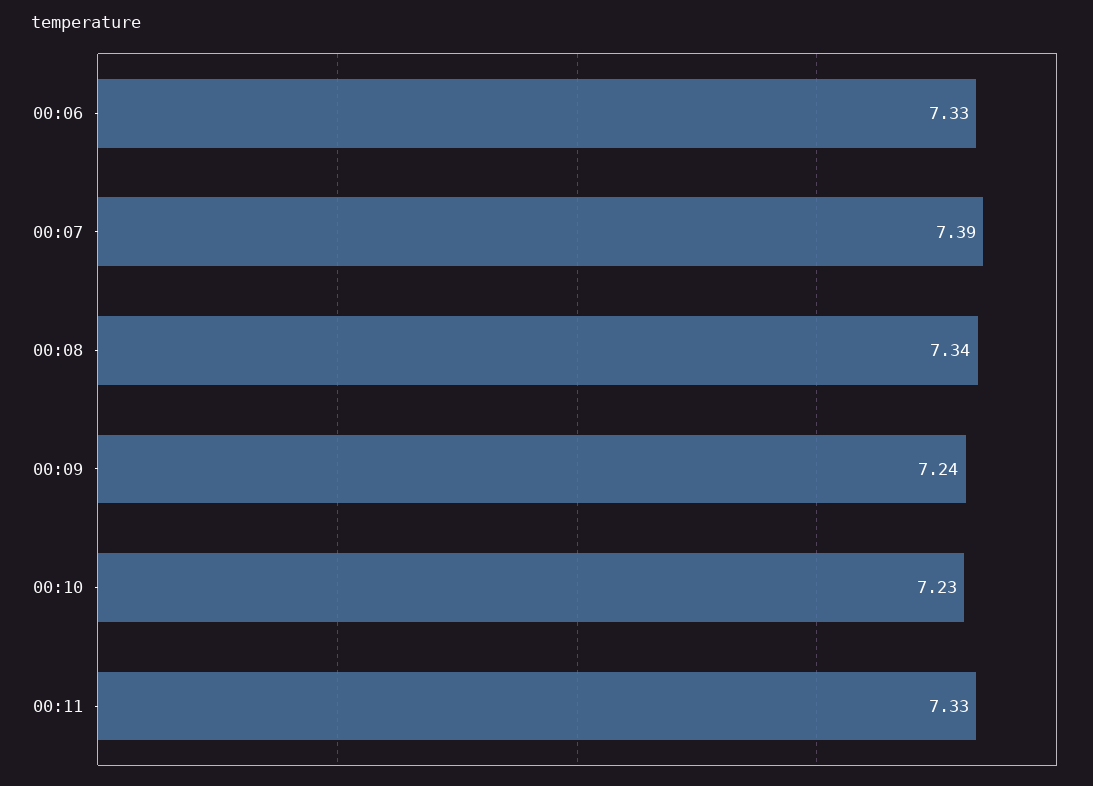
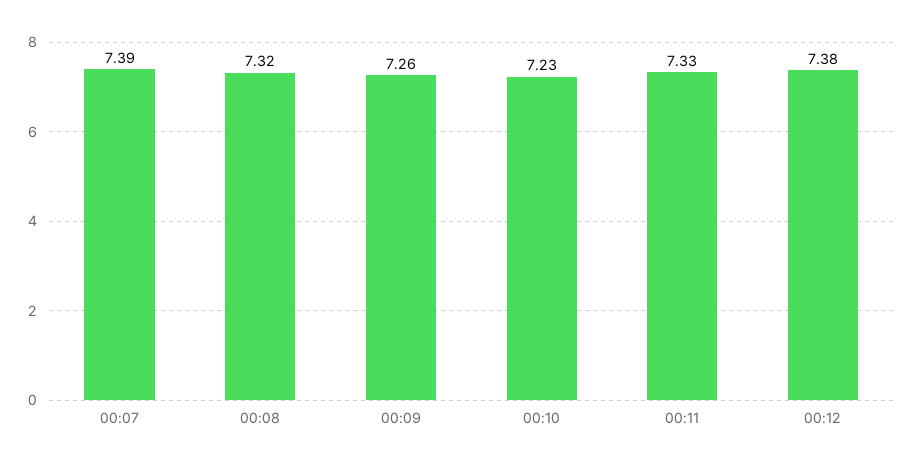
00:06: 7.33 -> none
00:08: 7.34 -> 7.32
00:09: 7.24 -> 7.26
00:12: none -> 7.38

